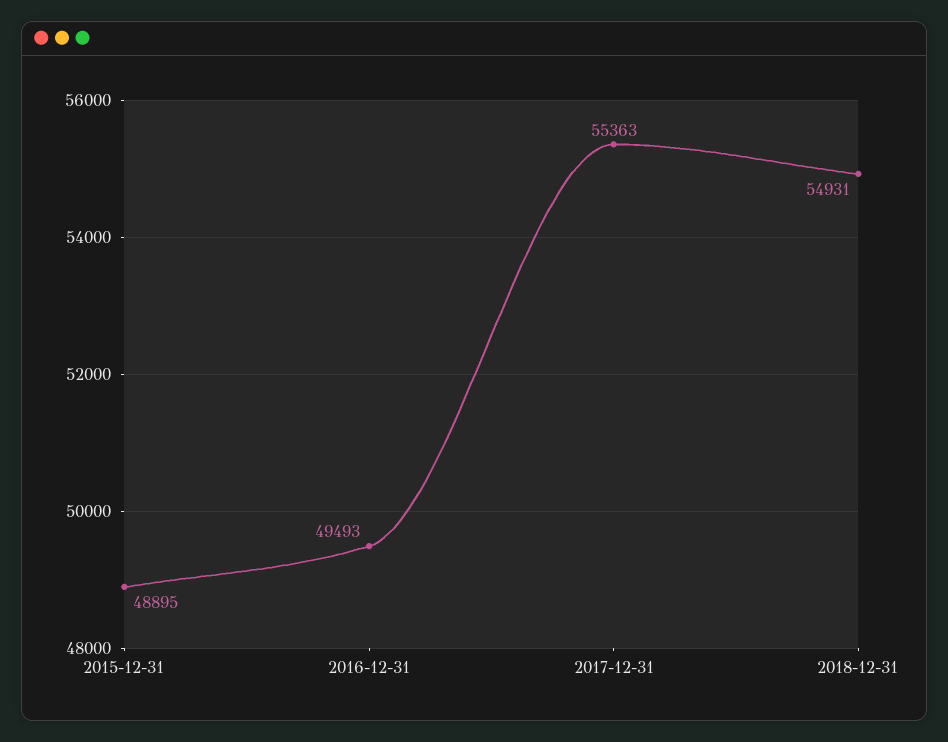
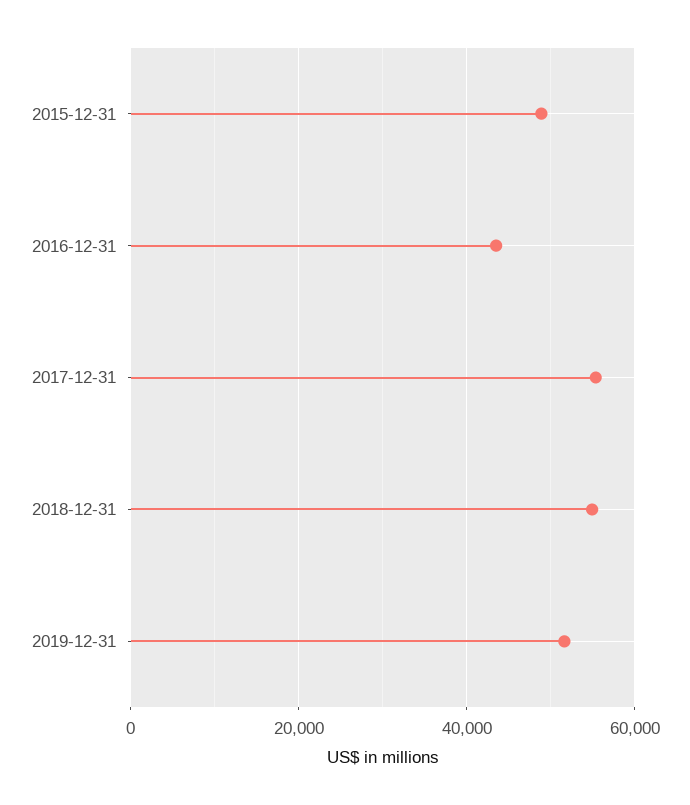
2016-12-31: 49493 -> 44000
2019-12-31: none -> 52000

